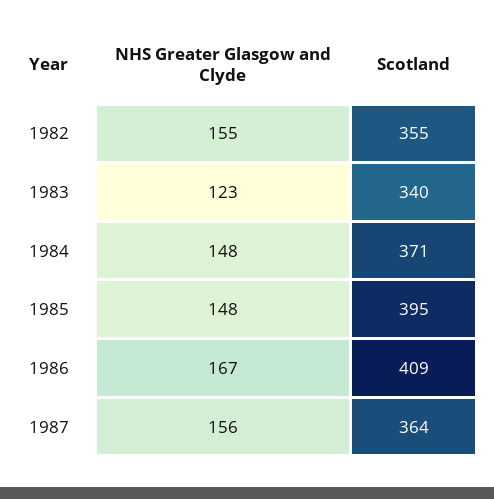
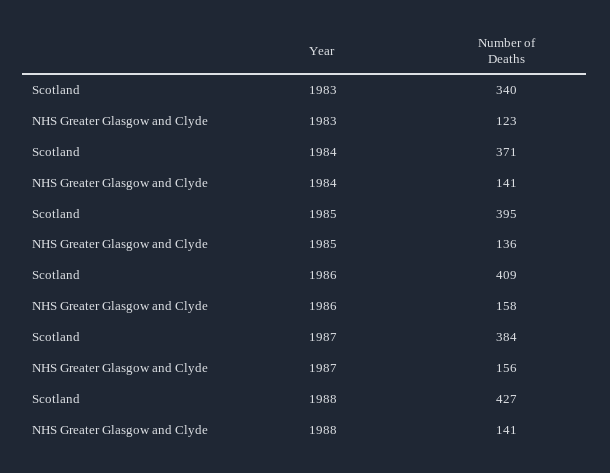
NHS Greater Glasgow and Clyde, 1982: 155 -> none
Scotland, 1982: 355 -> none
NHS Greater Glasgow and Clyde, 1984: 148 -> 141
NHS Greater Glasgow and Clyde, 1985: 148 -> 136
NHS Greater Glasgow and Clyde, 1986: 167 -> 158
Scotland, 1987: 364 -> 384
Scotland, 1988: none -> 427
NHS Greater Glasgow and Clyde, 1988: none -> 141

